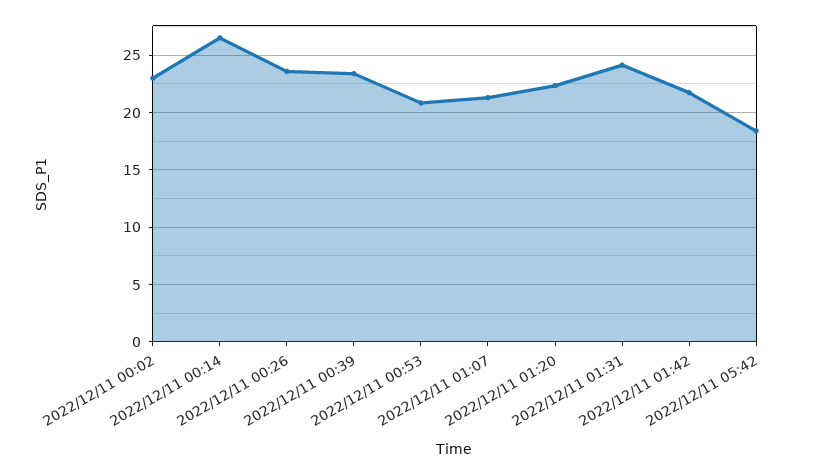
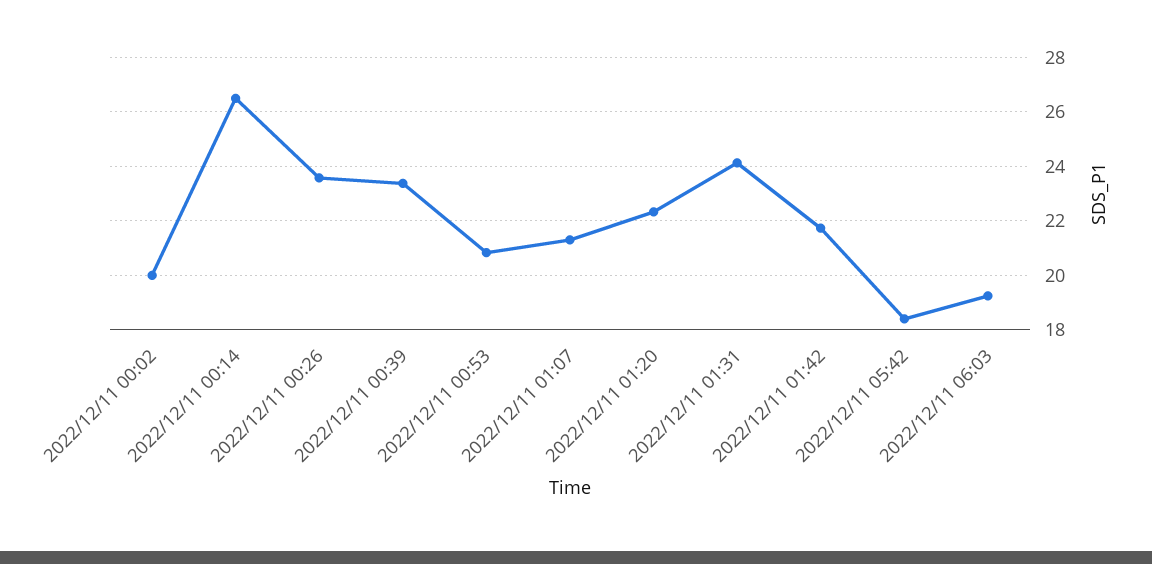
2022/12/11 00:02: 23 -> 20
2022/12/11 06:03: none -> 19.25

